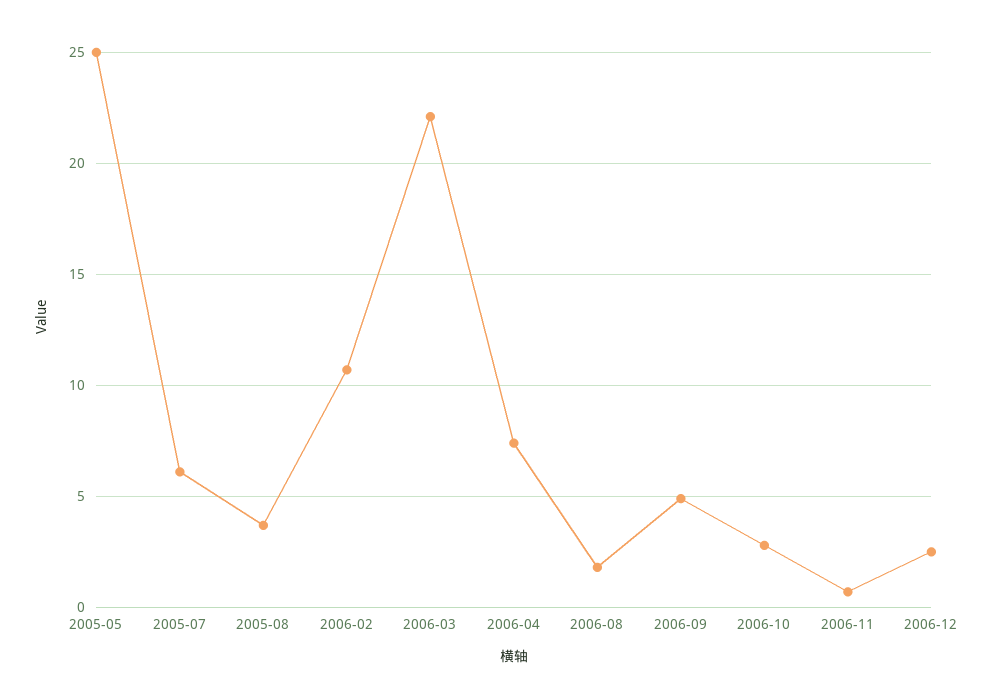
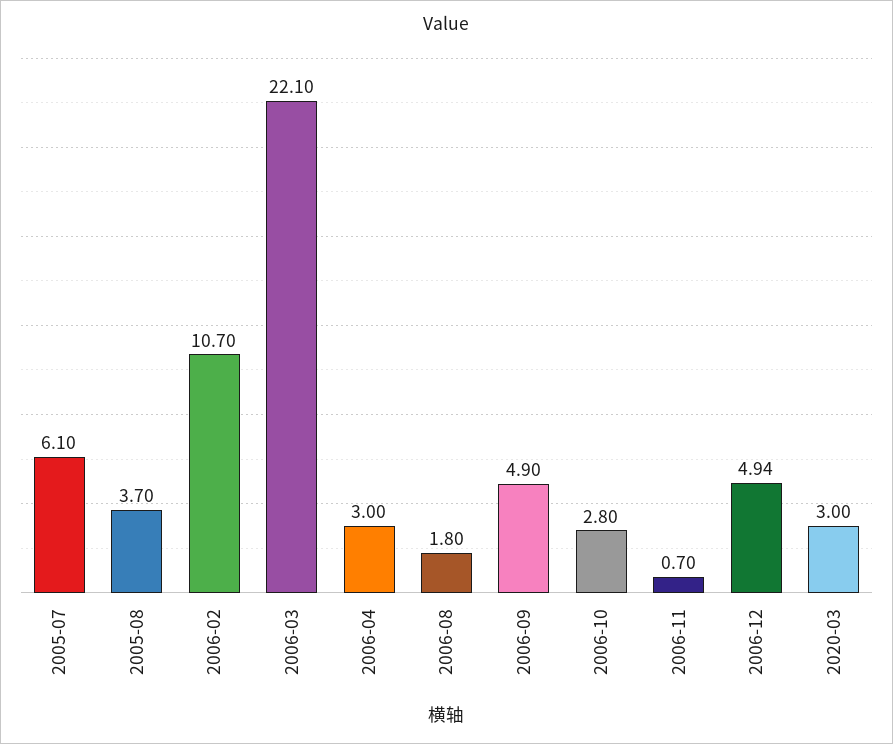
2005-05: 25 -> none
2006-04: 7.5 -> 3
2006-12: 2.5 -> 4.94
2020-03: none -> 3

